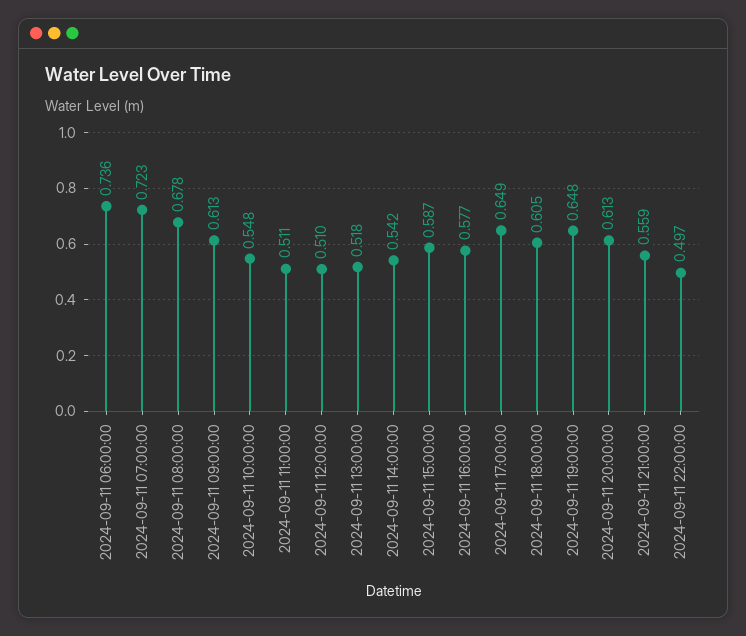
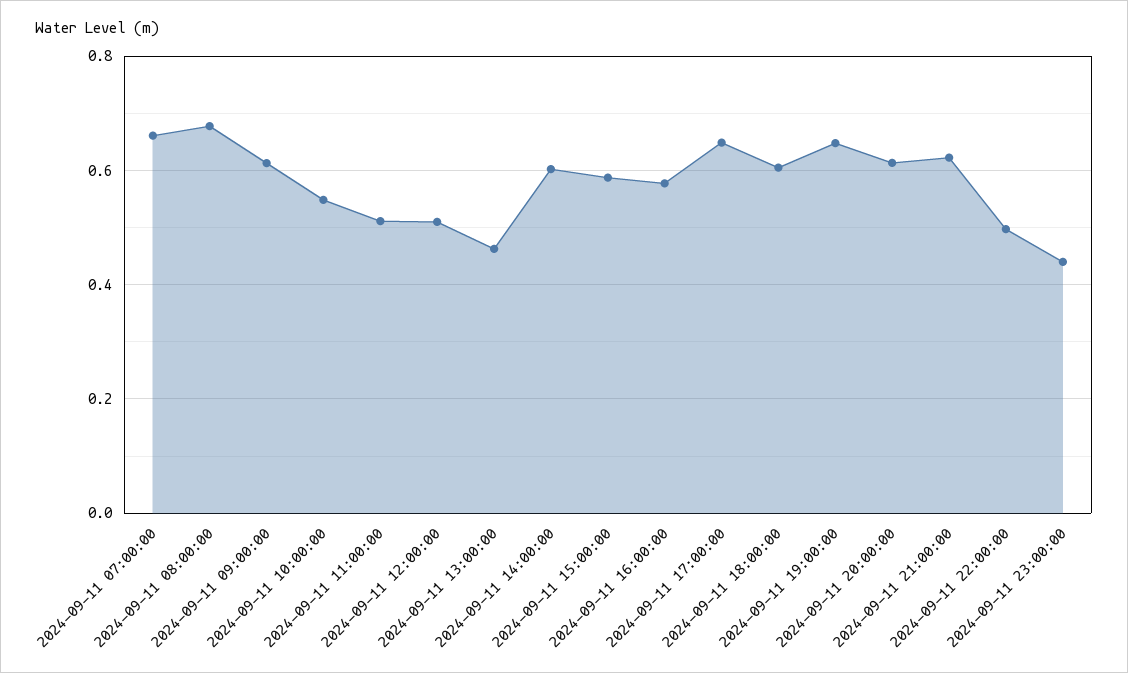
2024-09-11 06:00:00: 0.736 -> none
2024-09-11 07:00:00: 0.723 -> 0.66
2024-09-11 13:00:00: 0.518 -> 0.46
2024-09-11 14:00:00: 0.542 -> 0.6
2024-09-11 21:00:00: 0.559 -> 0.62
2024-09-11 23:00:00: none -> 0.44

